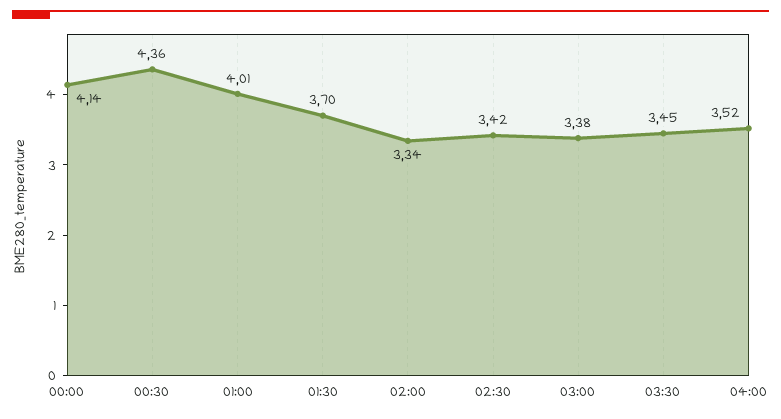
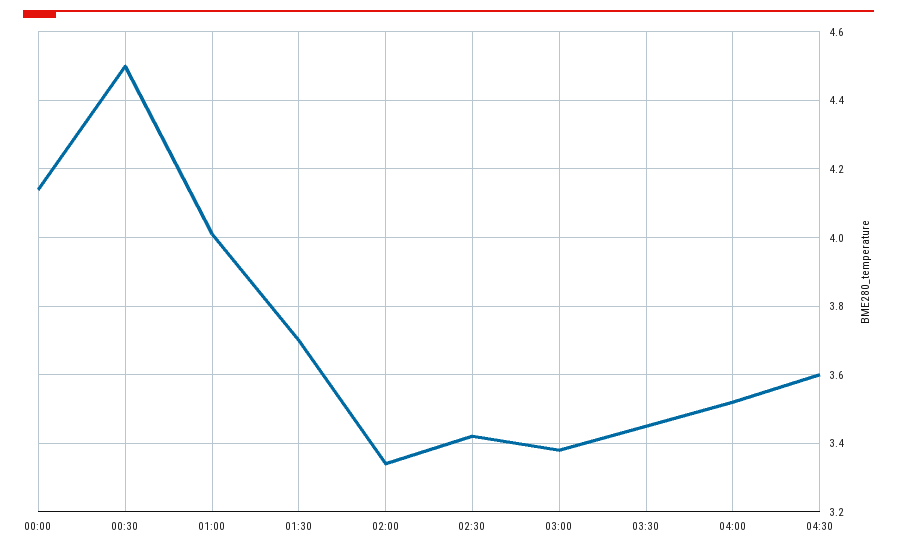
00:30: 4.36 -> 4.5
04:30: none -> 3.6

